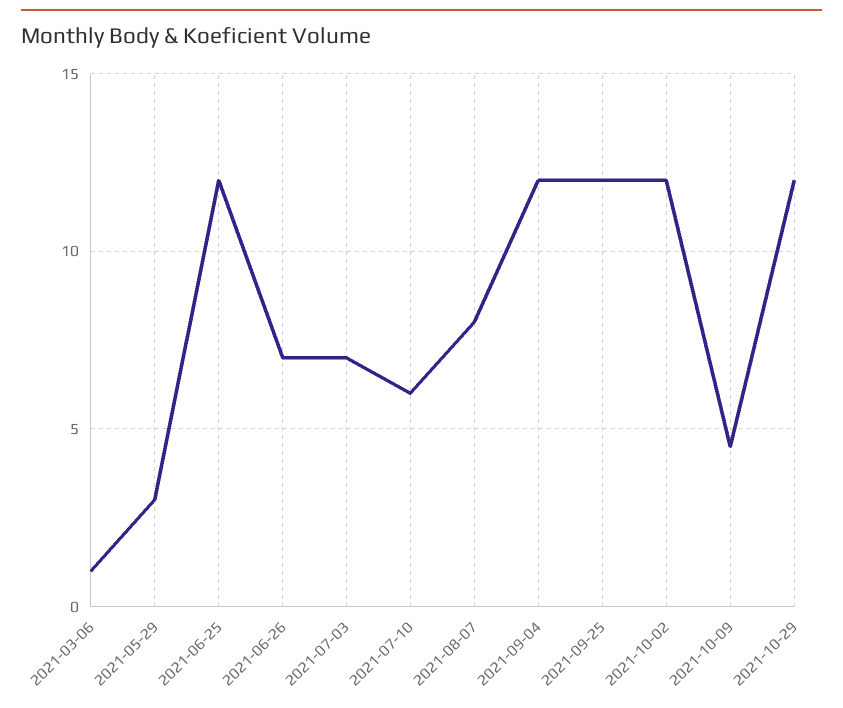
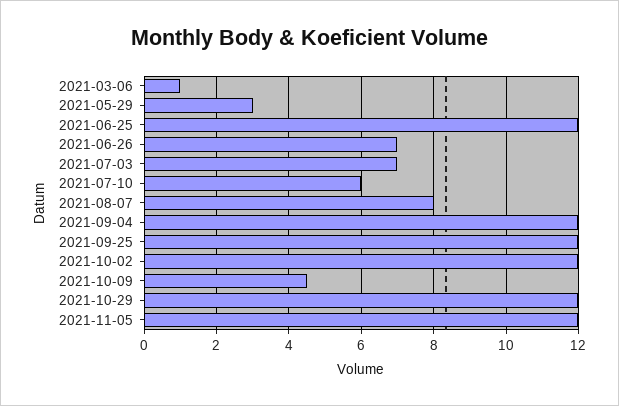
2021-11-05: none -> 12

